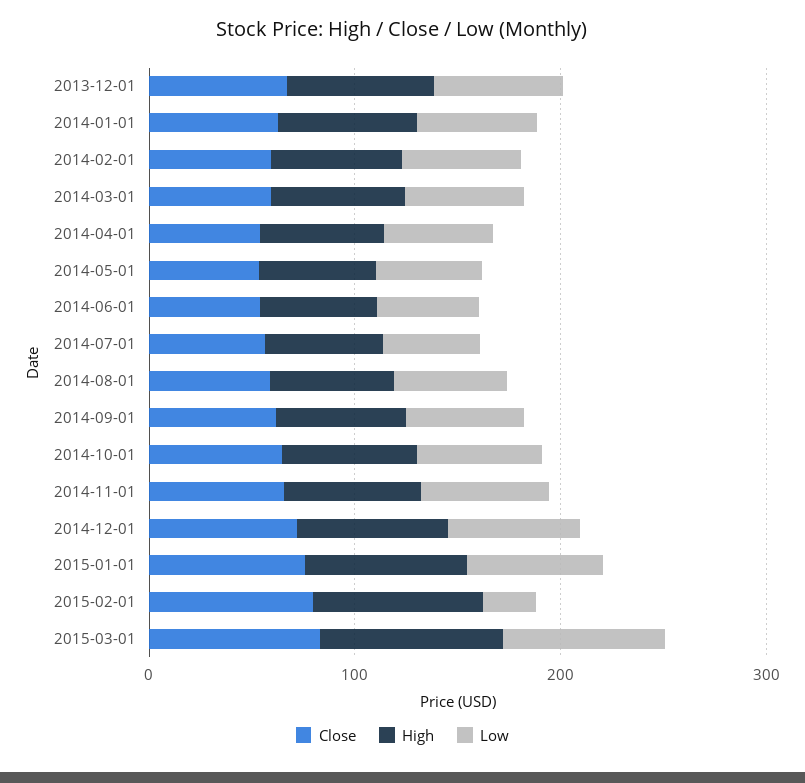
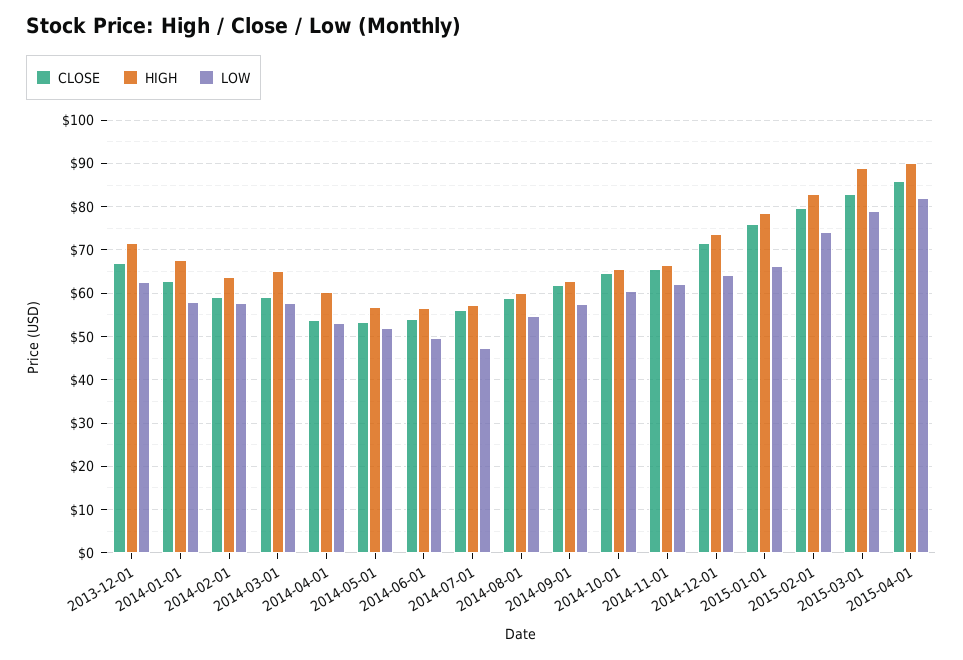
Low, 2015-02-01: 20 -> 74
Close, 2015-04-01: none -> 86
High, 2015-04-01: none -> 90
Low, 2015-04-01: none -> 82

